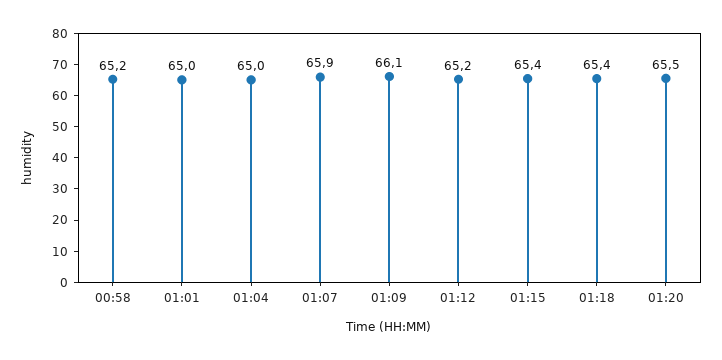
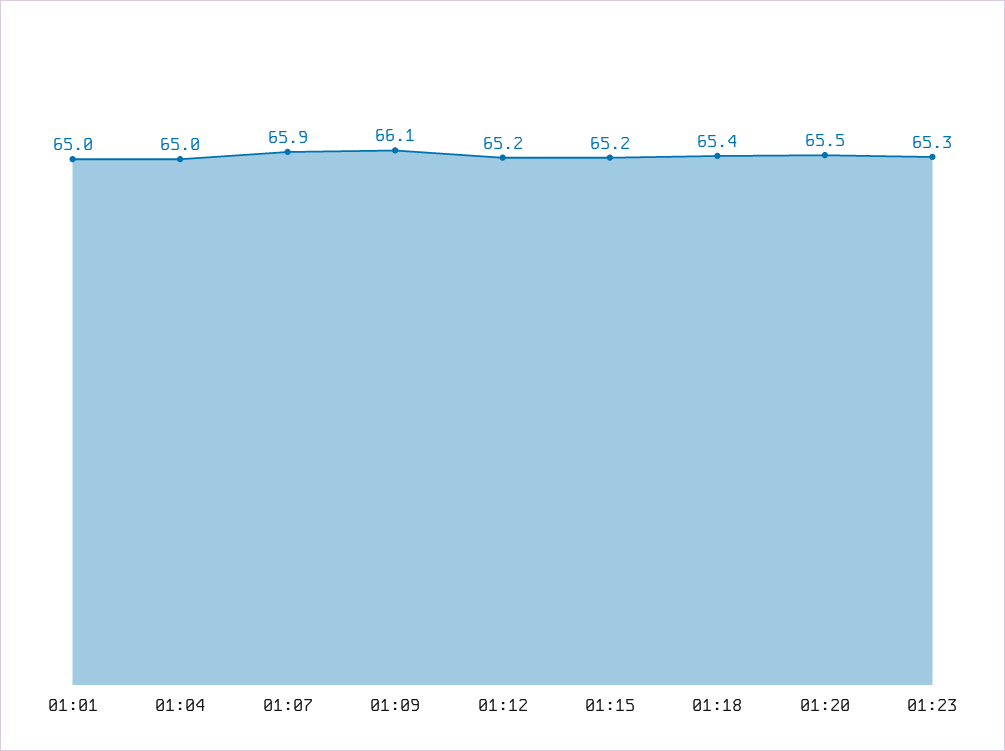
00:58: 65.2 -> none
01:15: 65.4 -> 65.2
01:23: none -> 65.3

